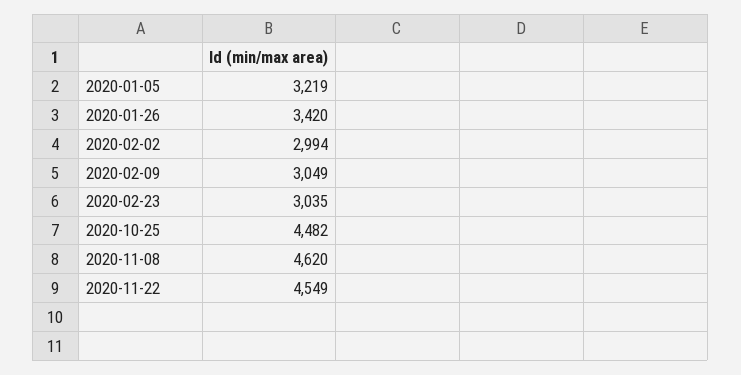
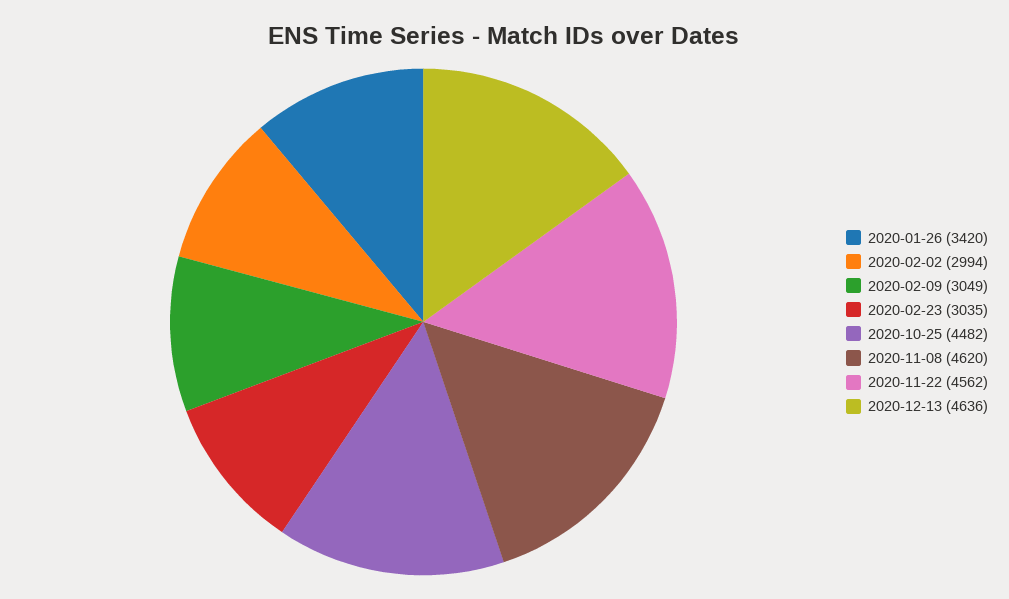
2020-01-05: 3219 -> none
2020-11-22: 4549 -> 4562
2020-12-13: none -> 4636

